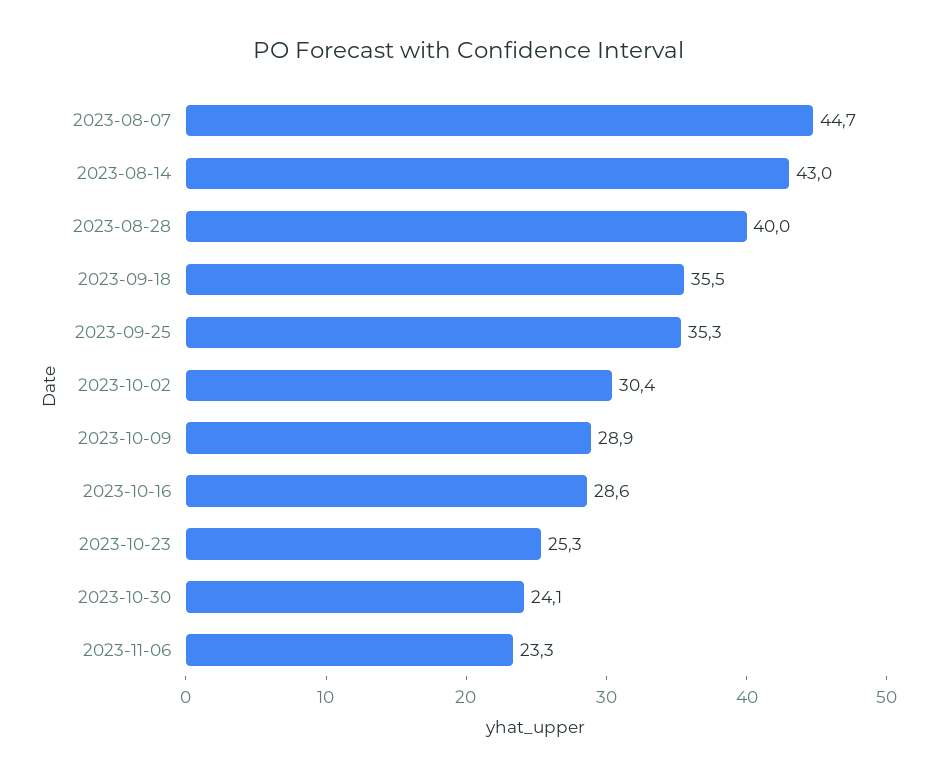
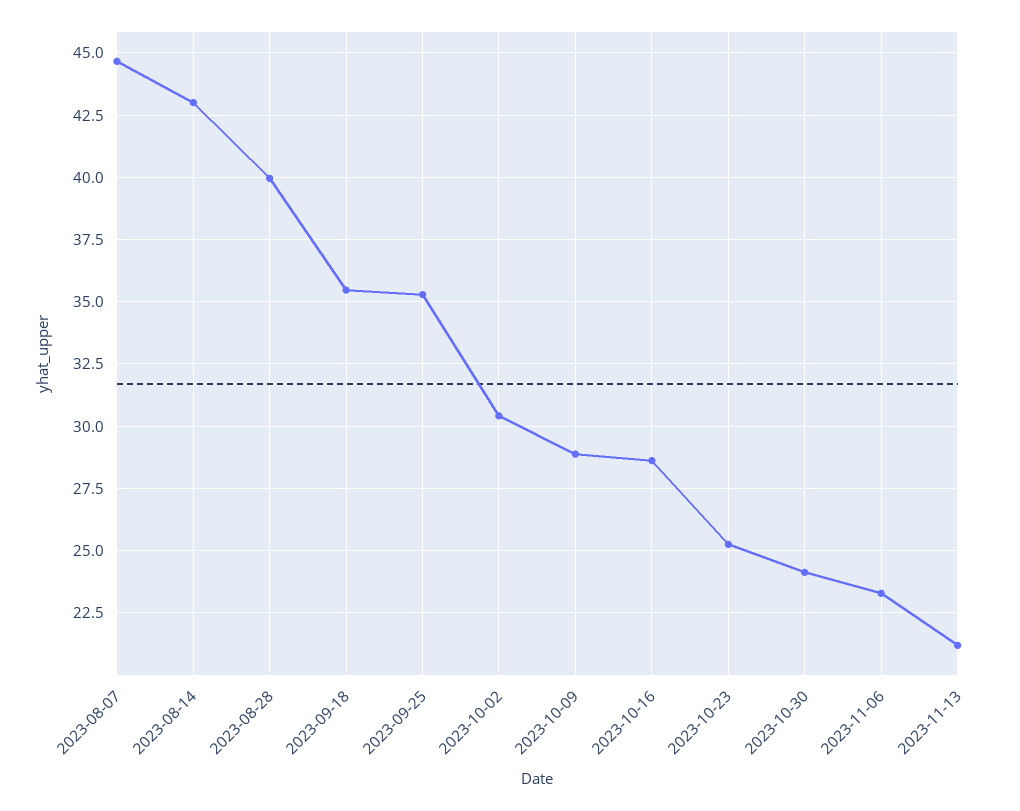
2023-11-13: none -> 21.25

